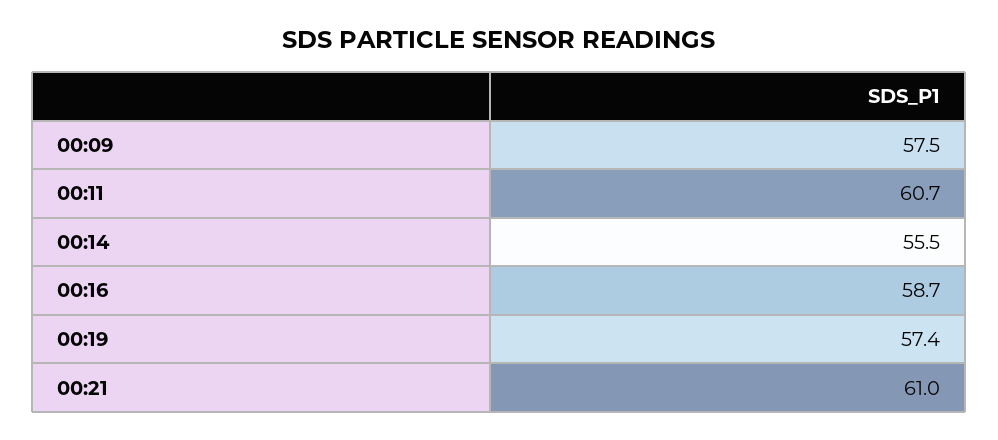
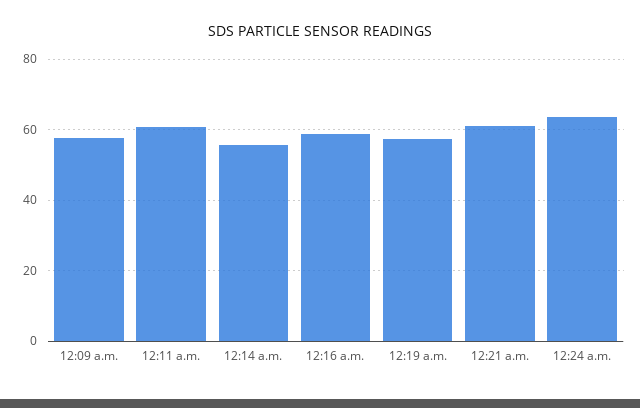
12:24 a.m.: none -> 64

